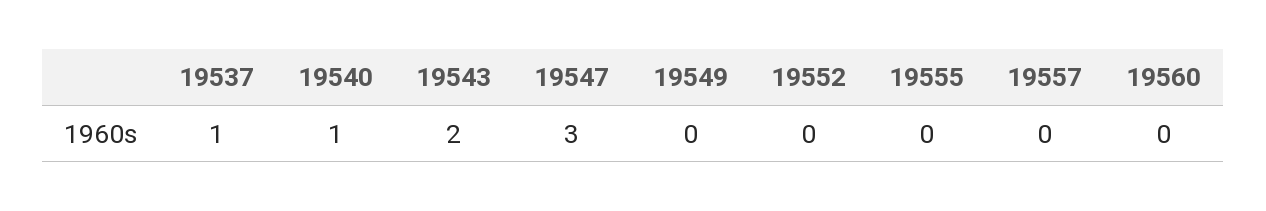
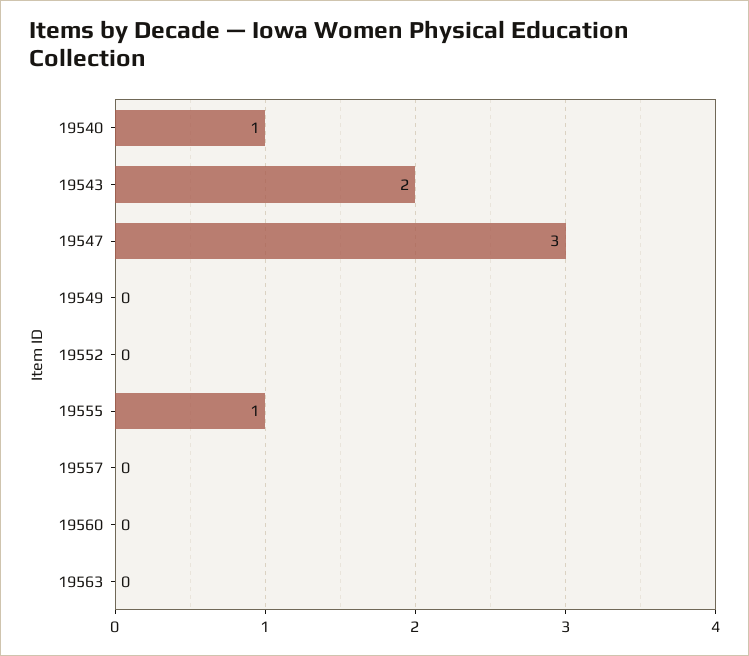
19537: 1 -> none
19555: 0 -> 1
19563: none -> 0

